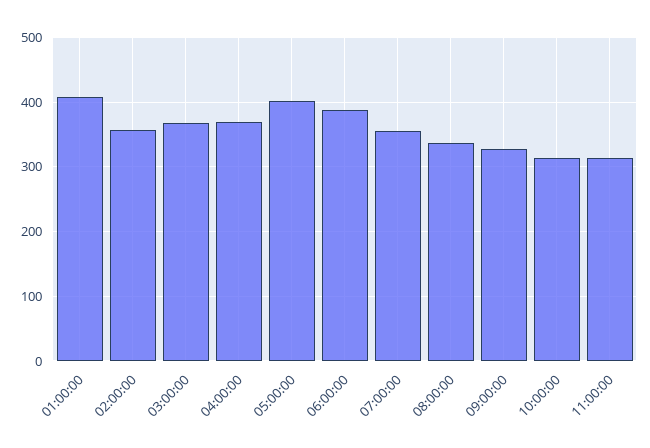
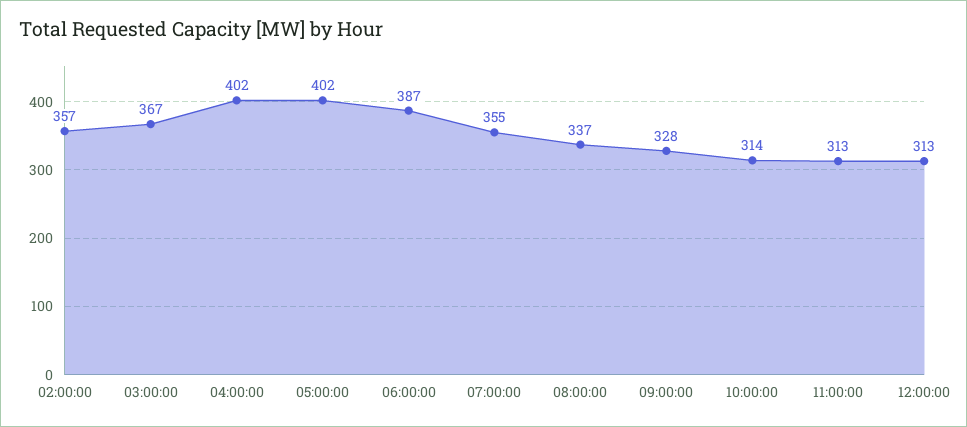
01:00:00: 410 -> none
04:00:00: 370 -> 402
12:00:00: none -> 313

